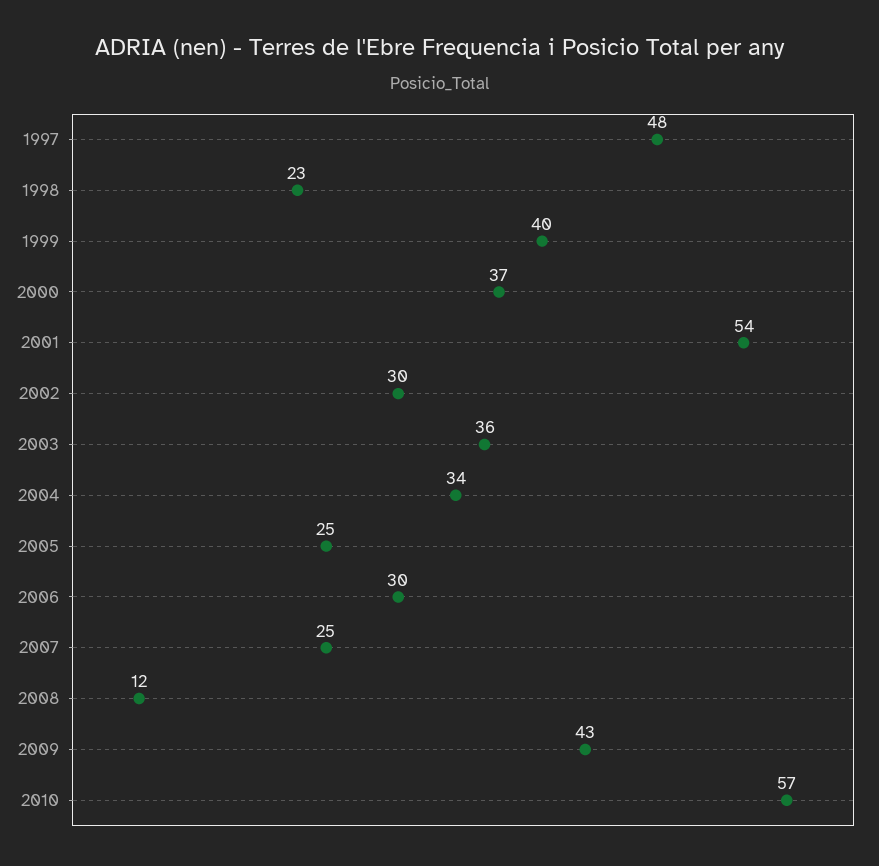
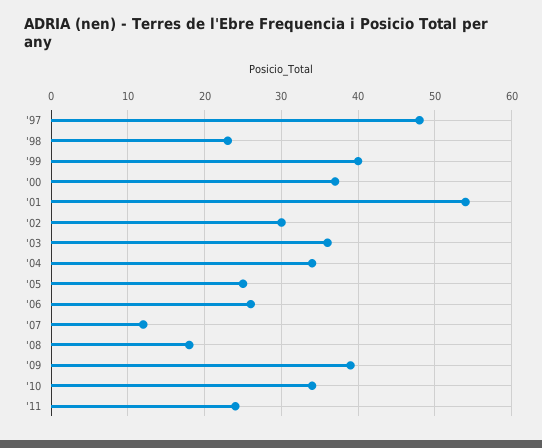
2006: 30 -> 26
2007: 25 -> 12
2008: 12 -> 18
2009: 43 -> 39
2010: 57 -> 34
'11: none -> 24

